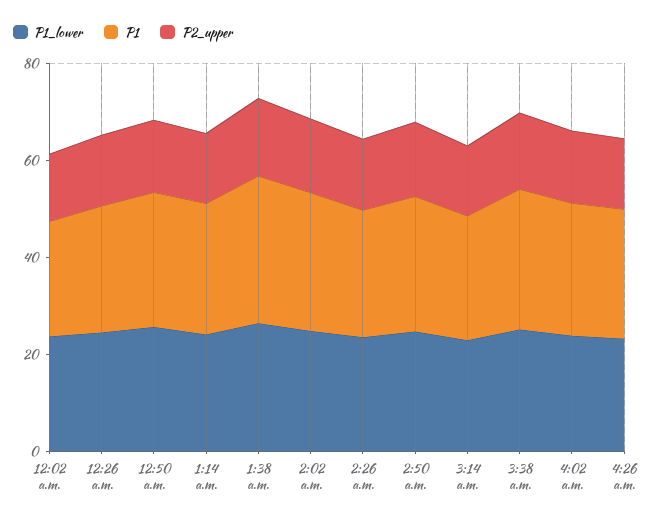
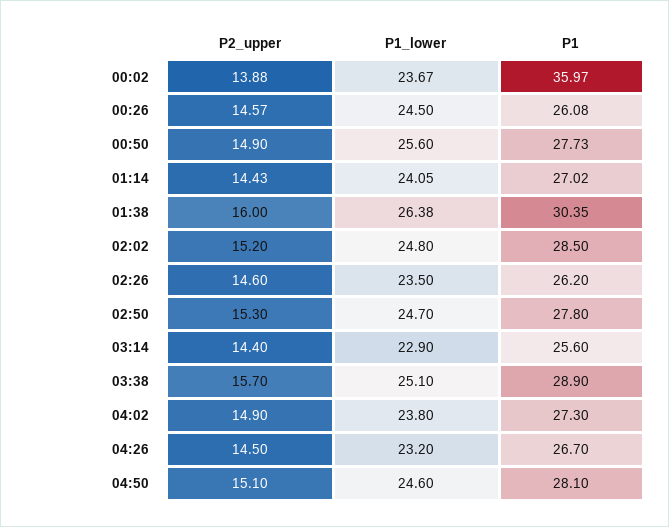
P1, 12:02 a.m.: 25 -> 35.97
P2_upper, 04:50: none -> 15.1
P1_lower, 04:50: none -> 24.6
P1, 04:50: none -> 28.1

